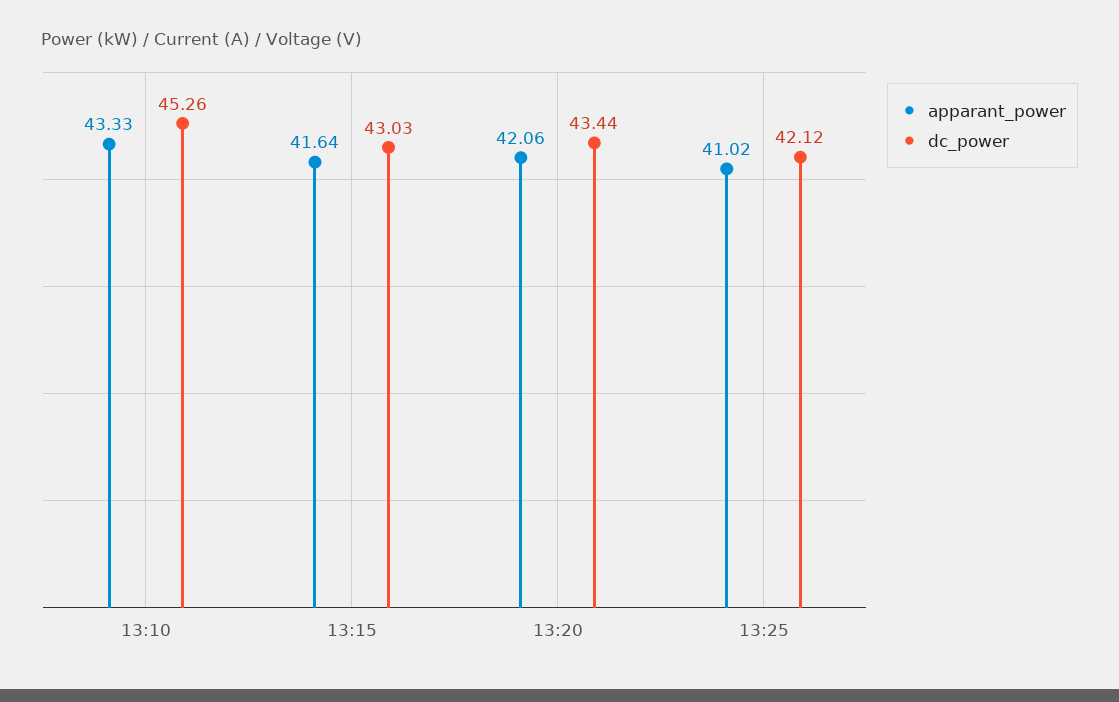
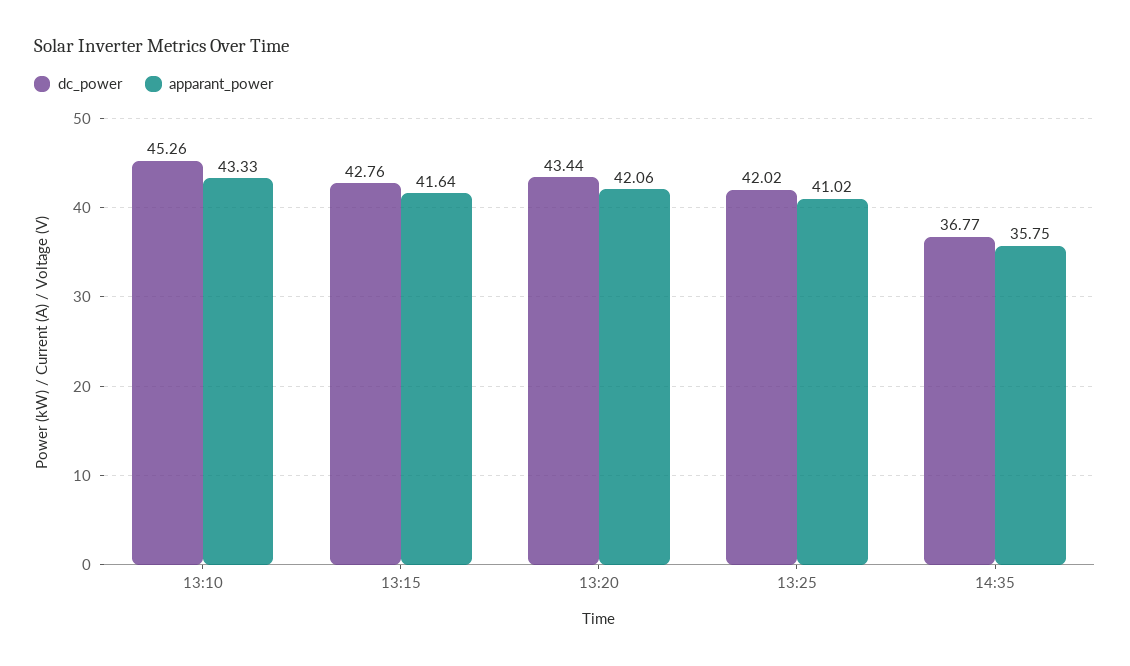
dc_power, 13:15: 43.03 -> 42.76
dc_power, 13:25: 42.12 -> 42.02
dc_power, 14:35: none -> 36.77
apparant_power, 14:35: none -> 35.75

